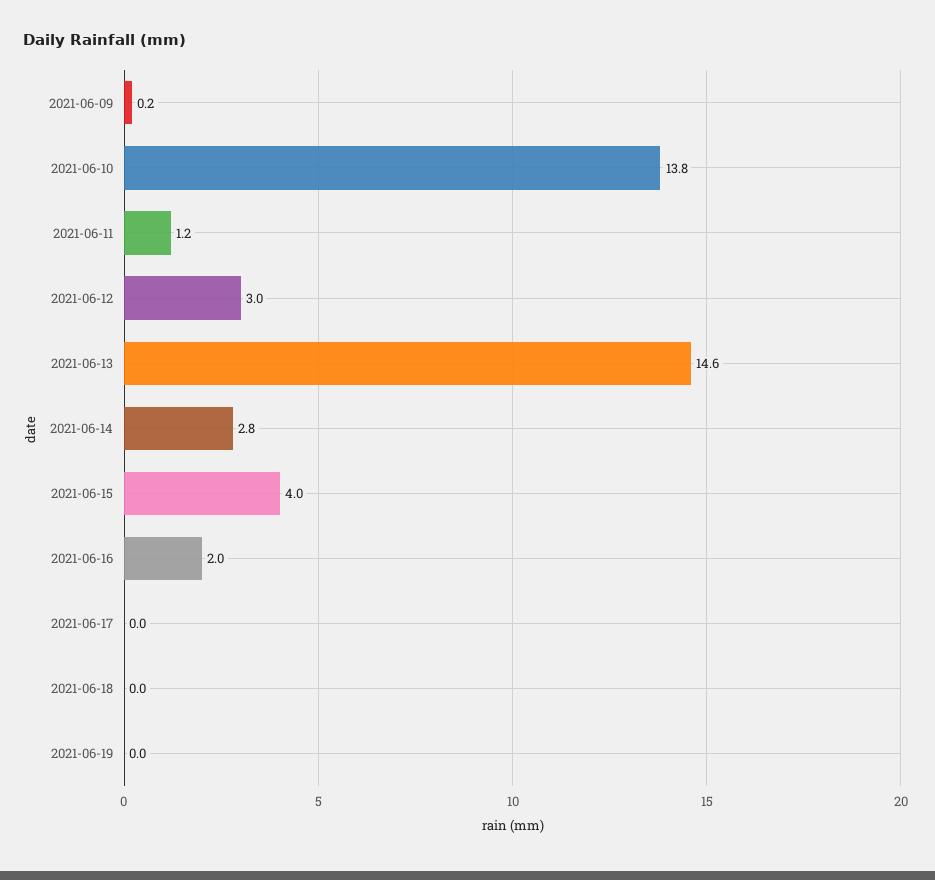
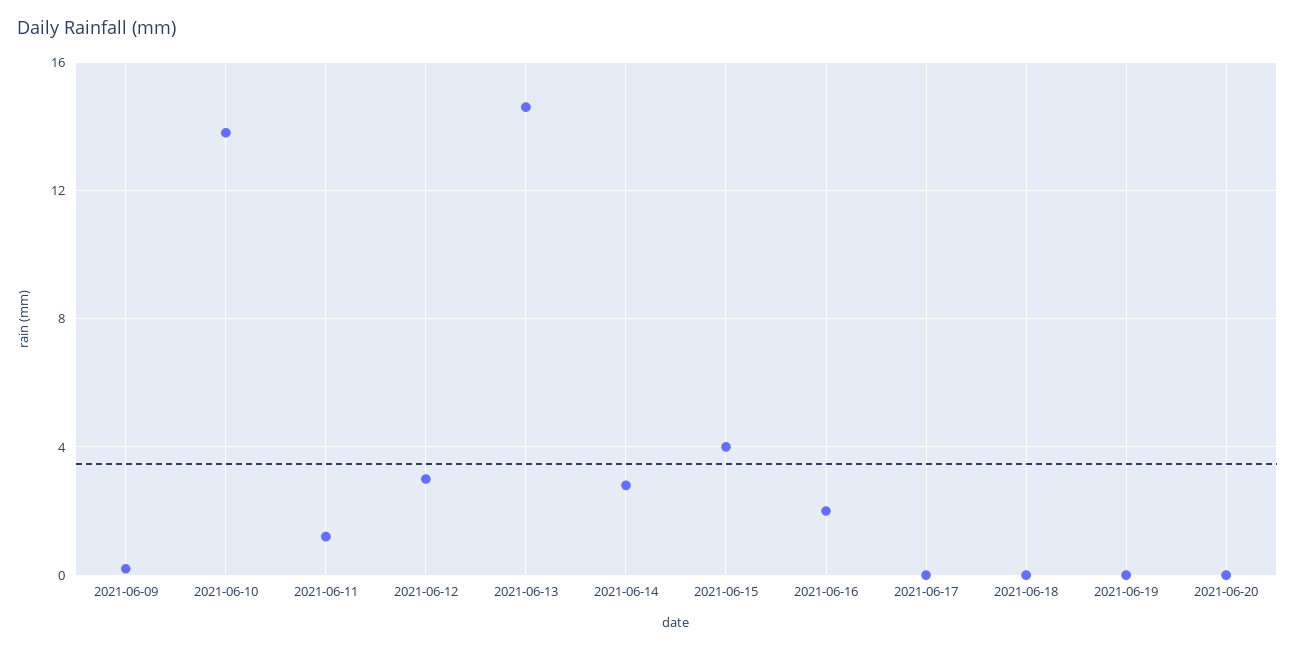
2021-06-20: none -> 0

